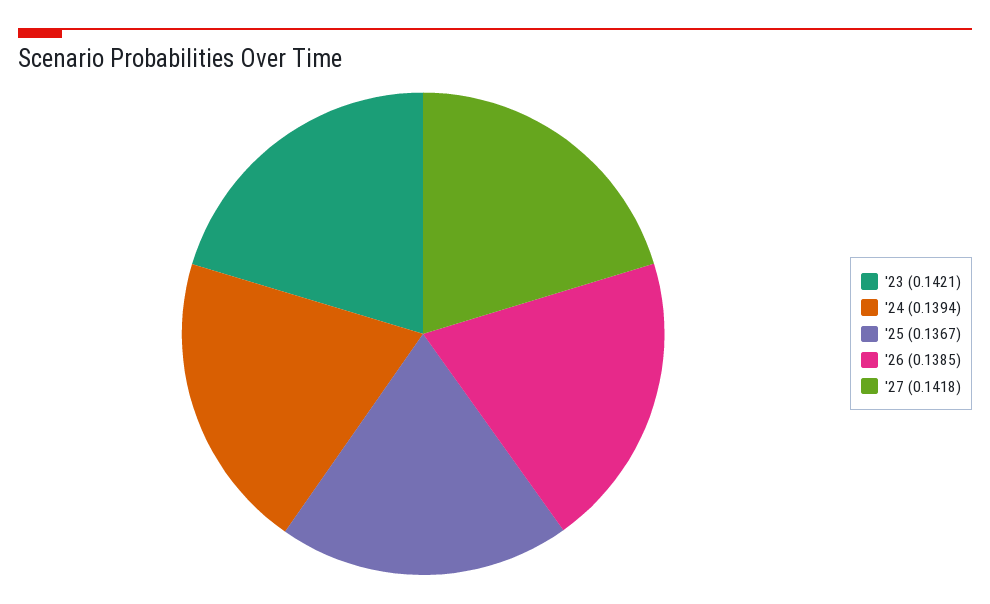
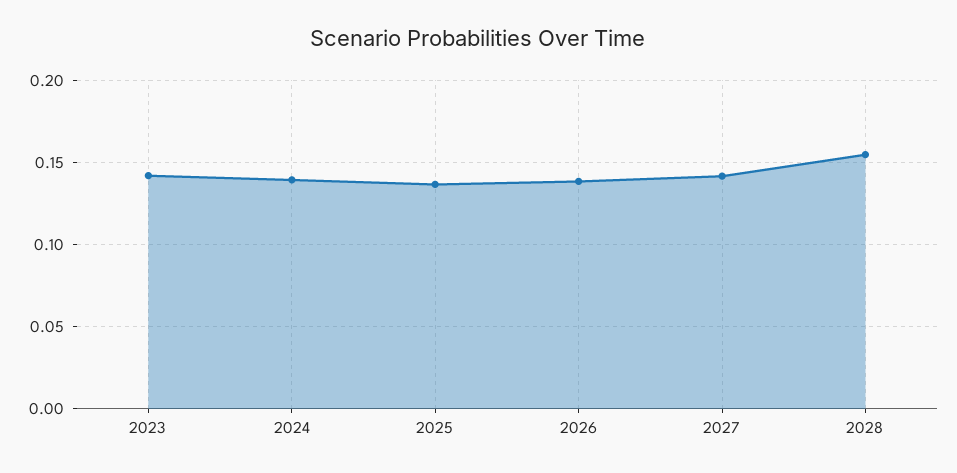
2028: none -> 0.155

